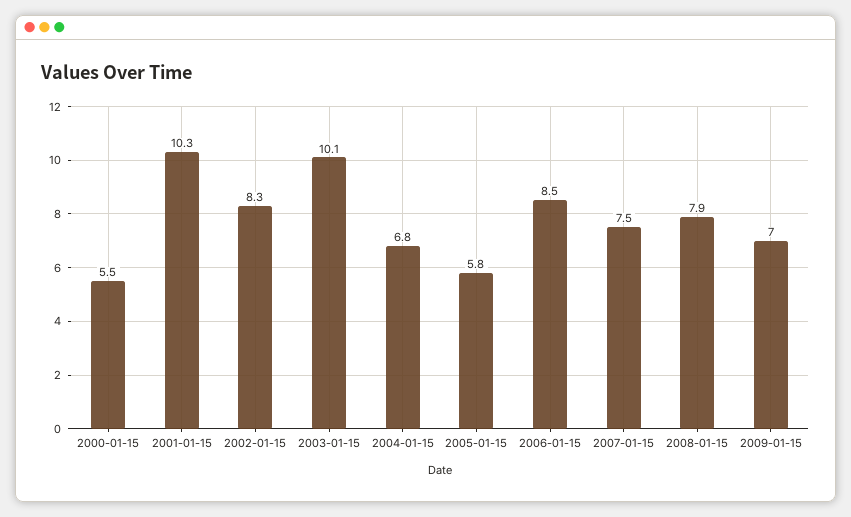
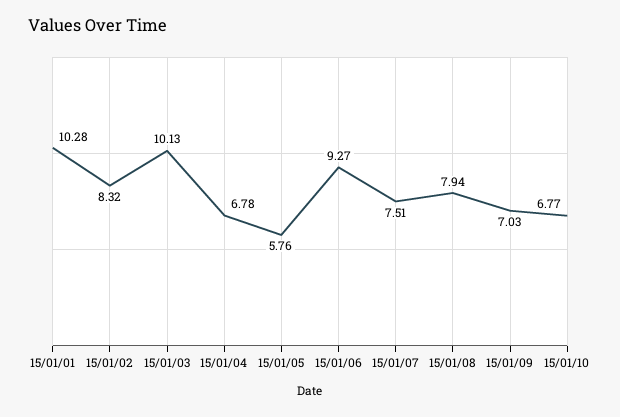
2000-01-15: 5.5 -> none
2006-01-15: 8.5 -> 9.27
15/01/10: none -> 6.77

